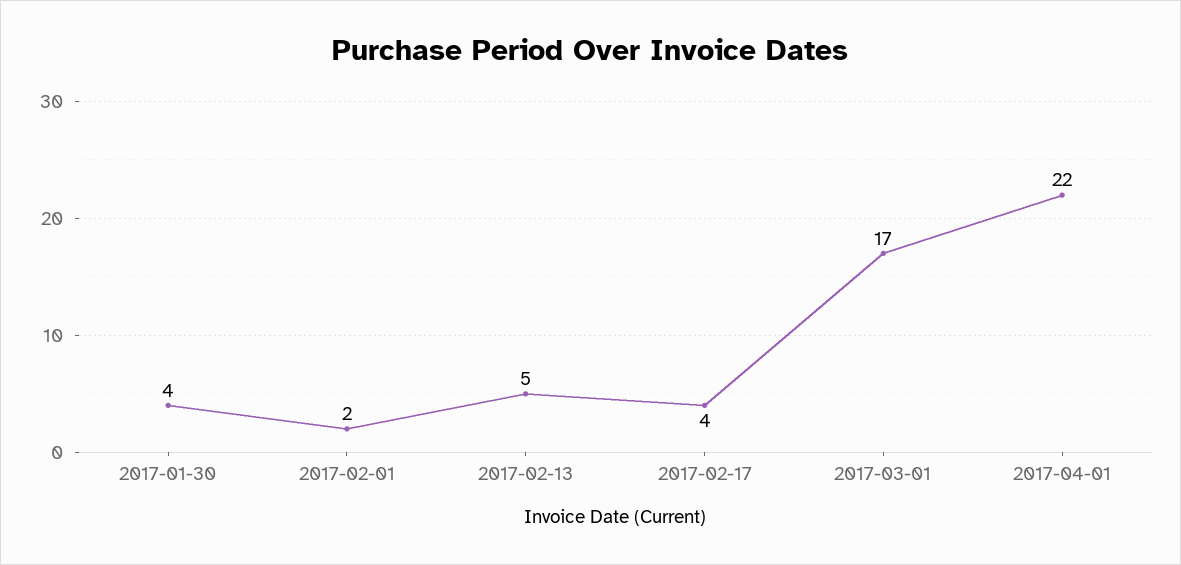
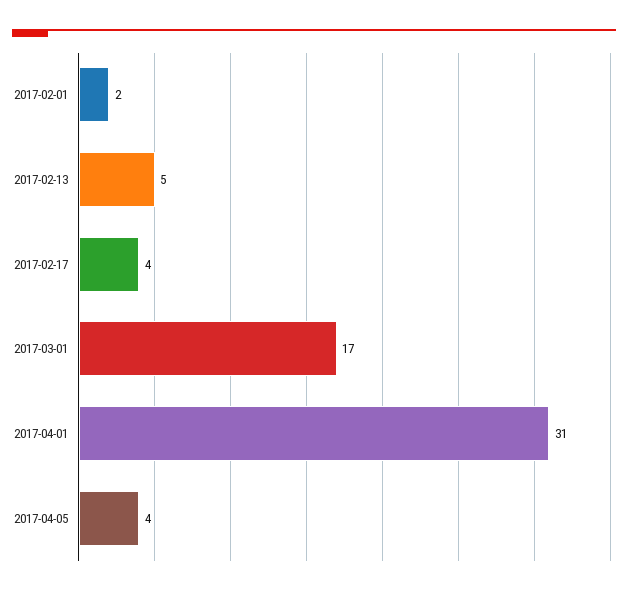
2017-01-30: 4 -> none
2017-04-01: 22 -> 31
2017-04-05: none -> 4

